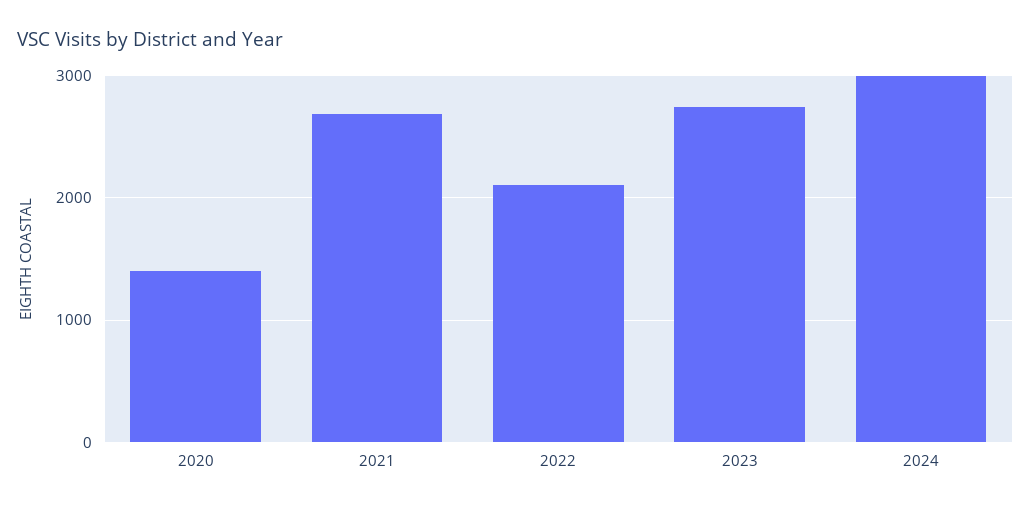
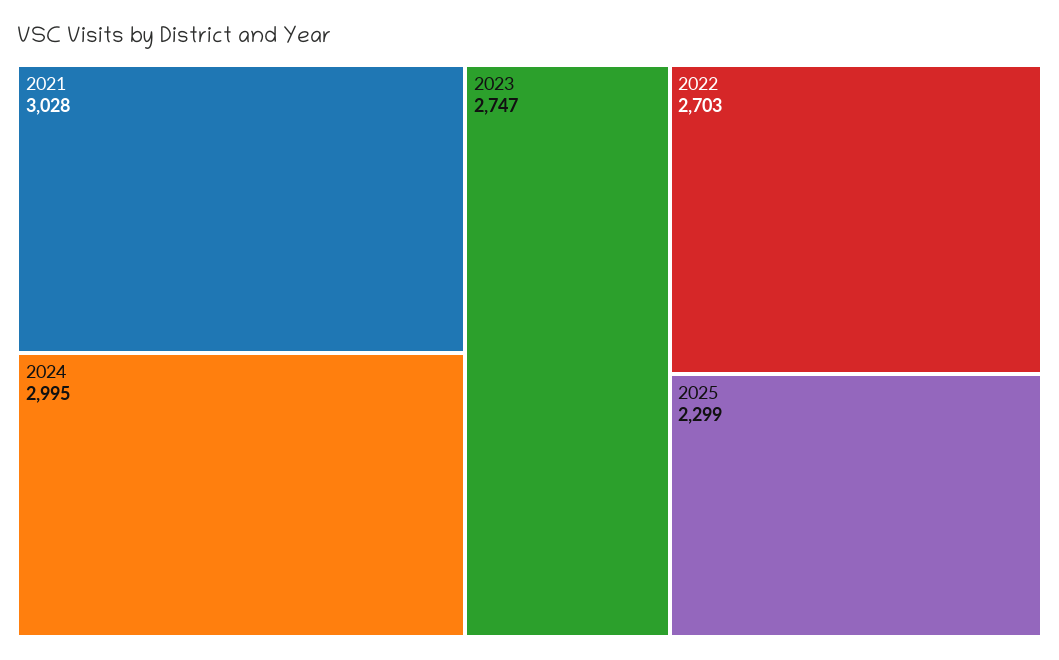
2020: 1400 -> none
2021: 2700 -> 3028
2022: 2100 -> 2703
2025: none -> 2299

